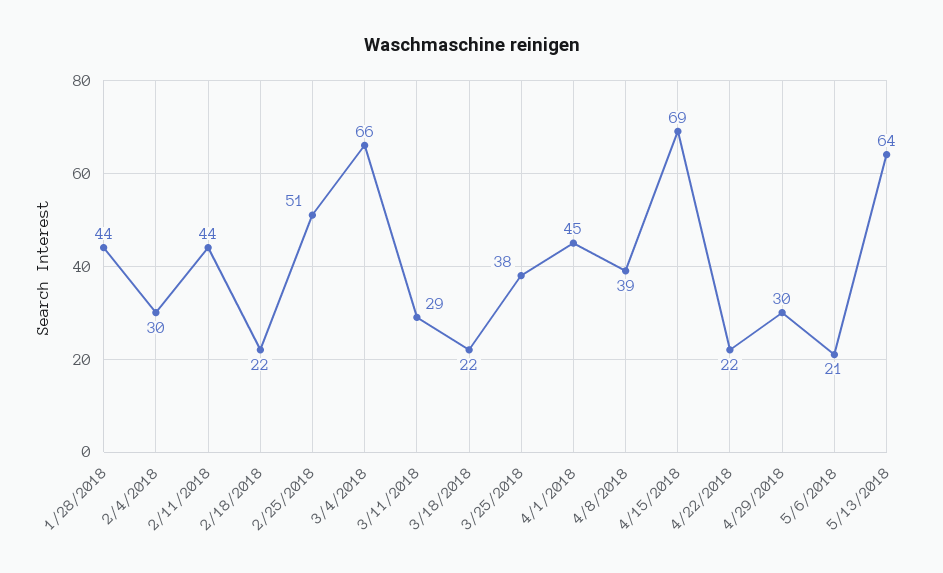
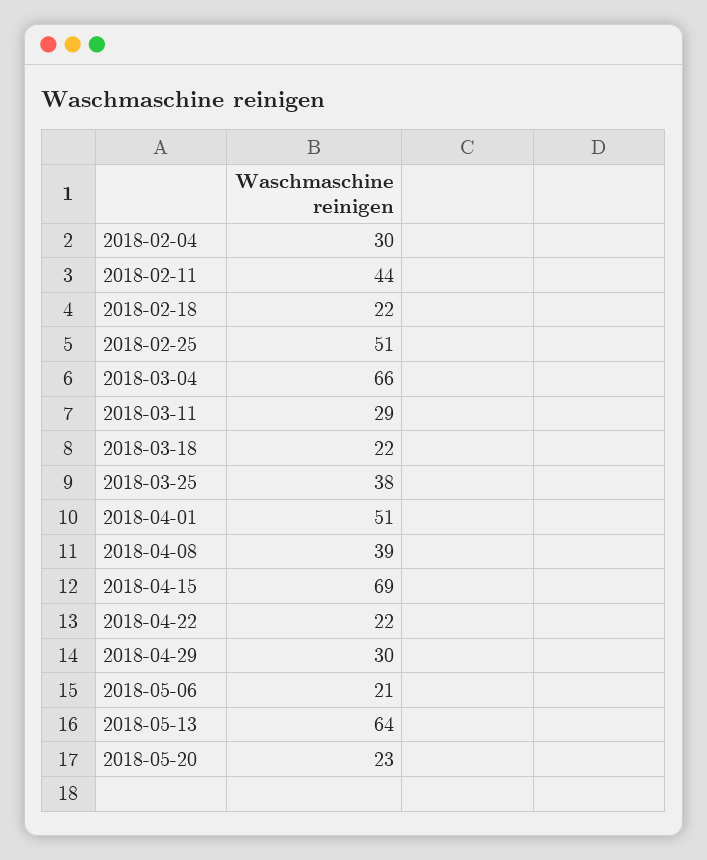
1/28/2018: 44 -> none
4/1/2018: 45 -> 51
2018-05-20: none -> 23

